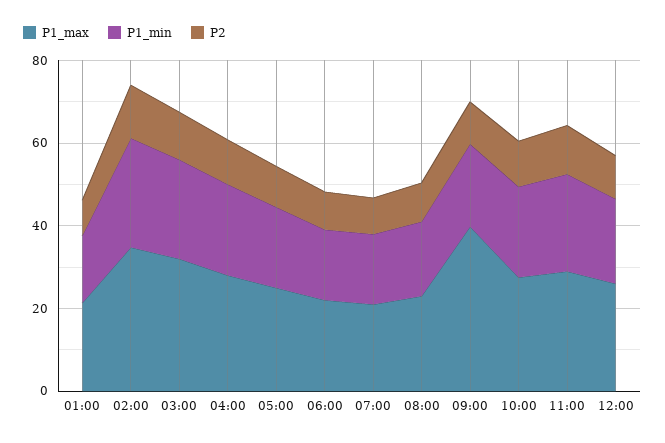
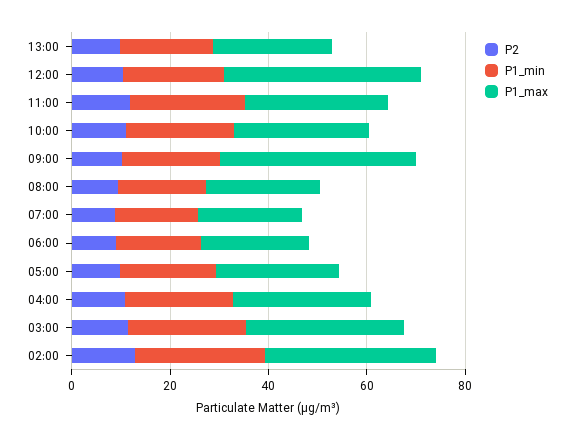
P1_max, 01:00: 20 -> none
P1_min, 01:00: 15 -> none
P2, 01:00: 10 -> none
P1_max, 12:00: 25 -> 40
P2, 13:00: none -> 10
P1_min, 13:00: none -> 20
P1_max, 13:00: none -> 25

